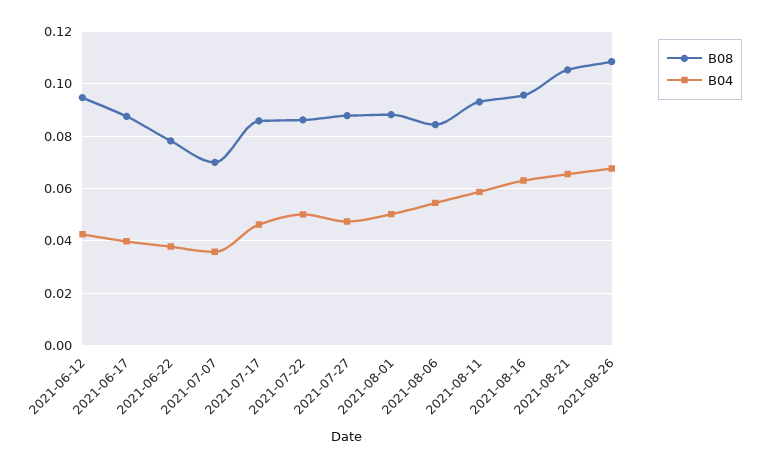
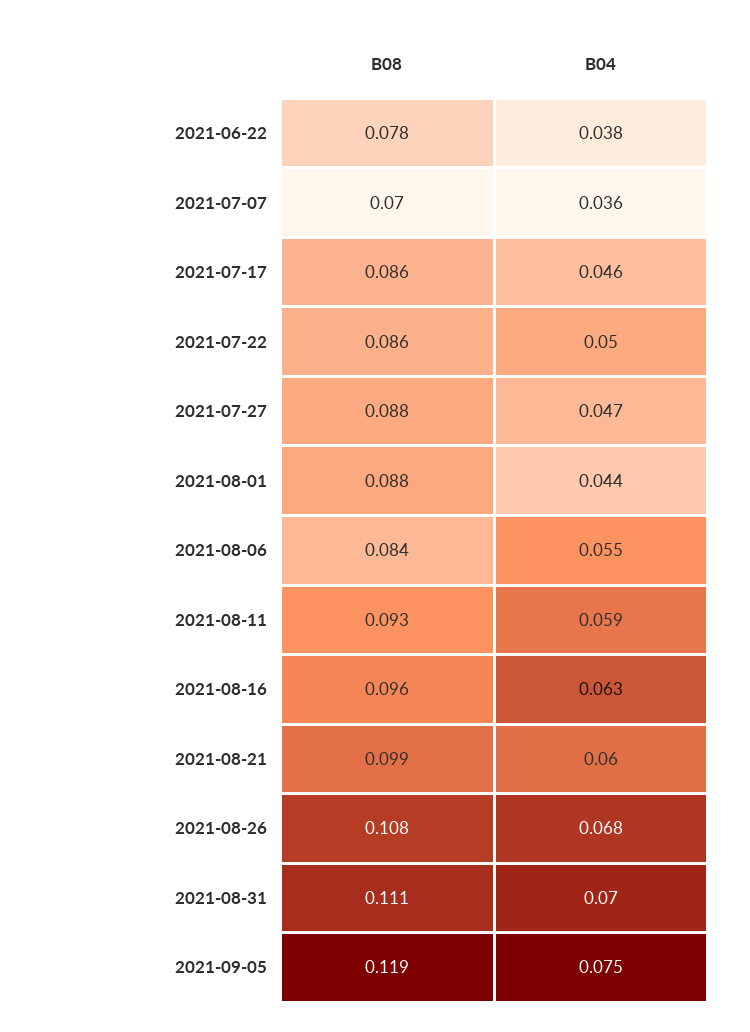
B08, 2021-06-12: 0.095 -> none
B04, 2021-06-12: 0.0425 -> none
B08, 2021-06-17: 0.0875 -> none
B04, 2021-06-17: 0.04 -> none
B04, 2021-08-01: 0.05 -> 0.044
B08, 2021-08-21: 0.105 -> 0.099
B04, 2021-08-21: 0.065 -> 0.06
B08, 2021-08-31: none -> 0.111
B04, 2021-08-31: none -> 0.07
B08, 2021-09-05: none -> 0.119
B04, 2021-09-05: none -> 0.075

